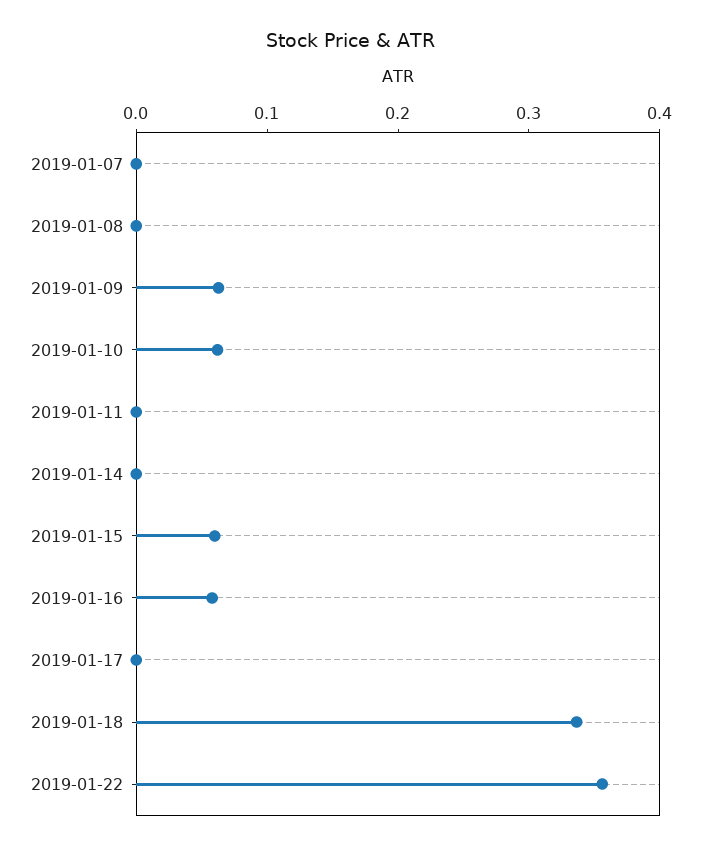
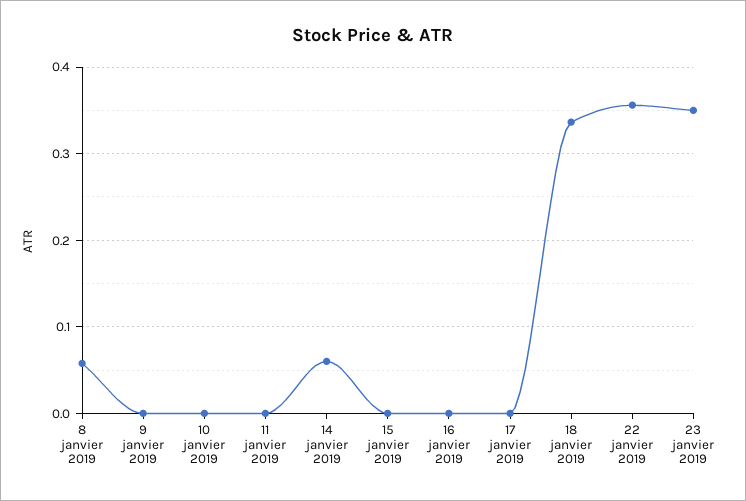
2019-01-07: 0 -> none
2019-01-08: 0 -> 0.06
2019-01-09: 0.06 -> 0
2019-01-10: 0.06 -> 0
2019-01-14: 0 -> 0.06
2019-01-15: 0.06 -> 0
2019-01-16: 0.06 -> 0
23 janvier 2019: none -> 0.35

